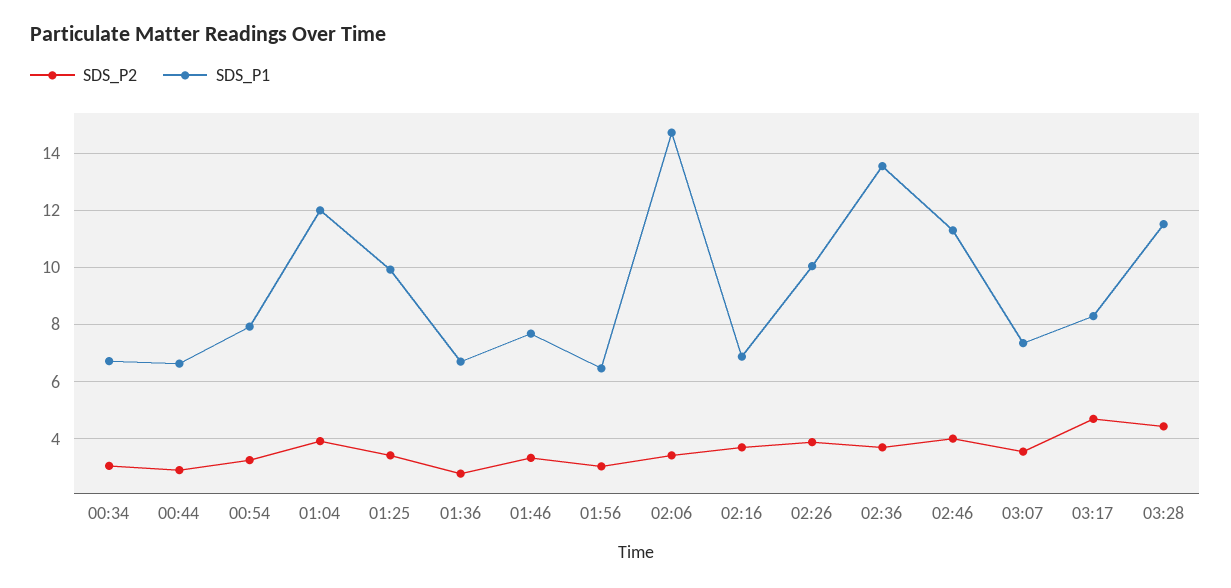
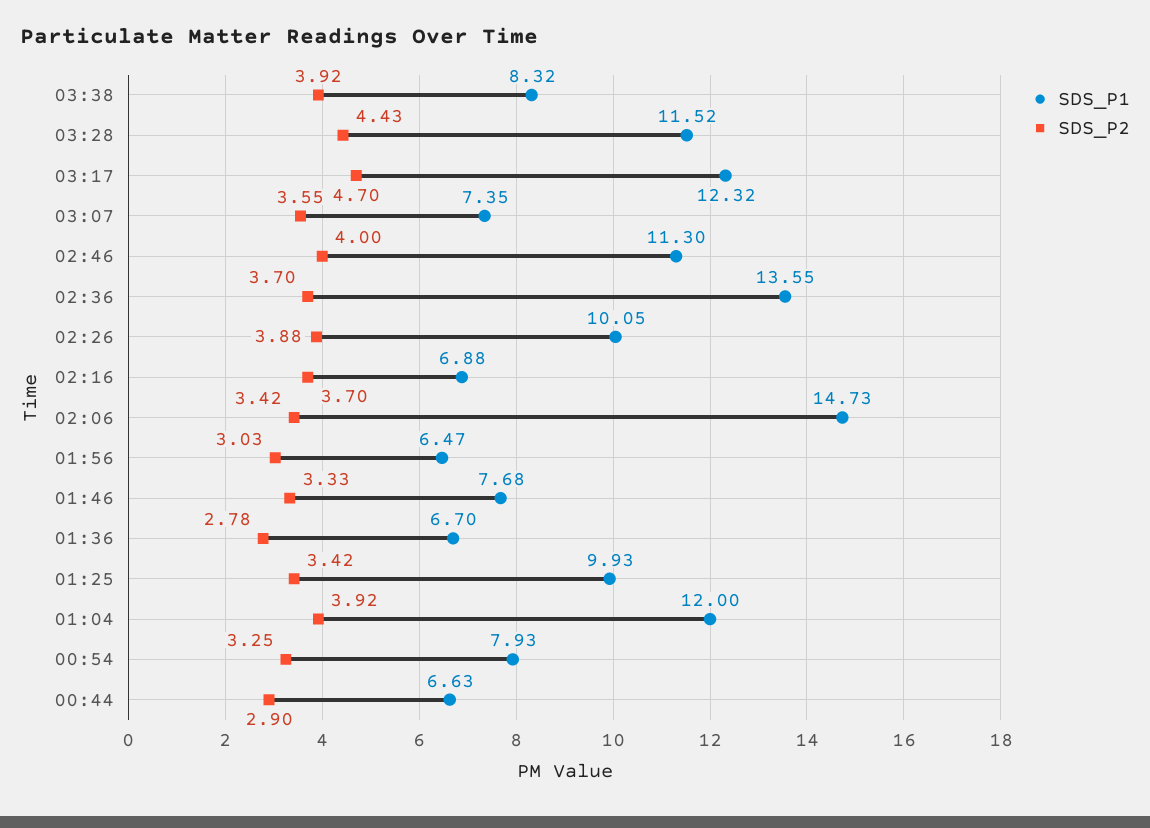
SDS_P2, 00:34: 3 -> none
SDS_P1, 00:34: 6.75 -> none
SDS_P1, 03:17: 8.25 -> 12.32
SDS_P1, 03:38: none -> 8.32
SDS_P2, 03:38: none -> 3.92

